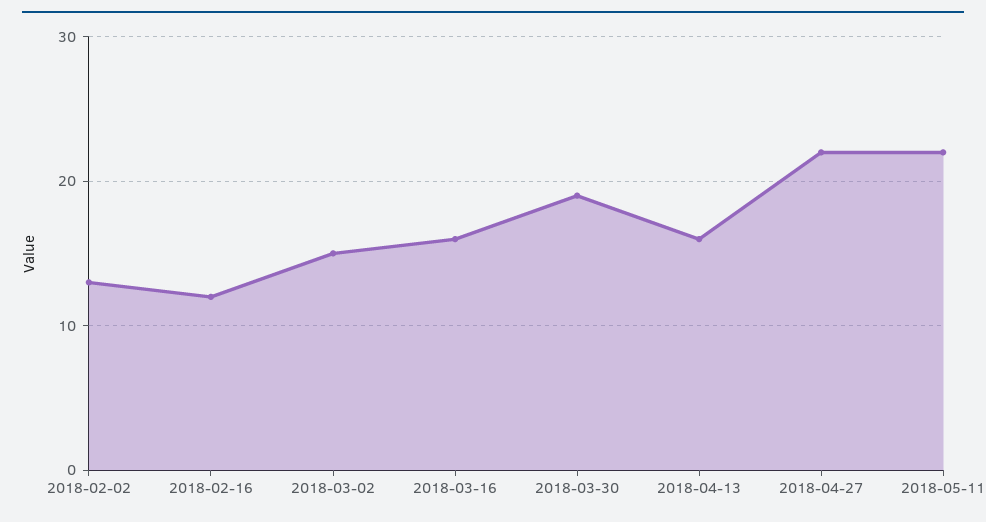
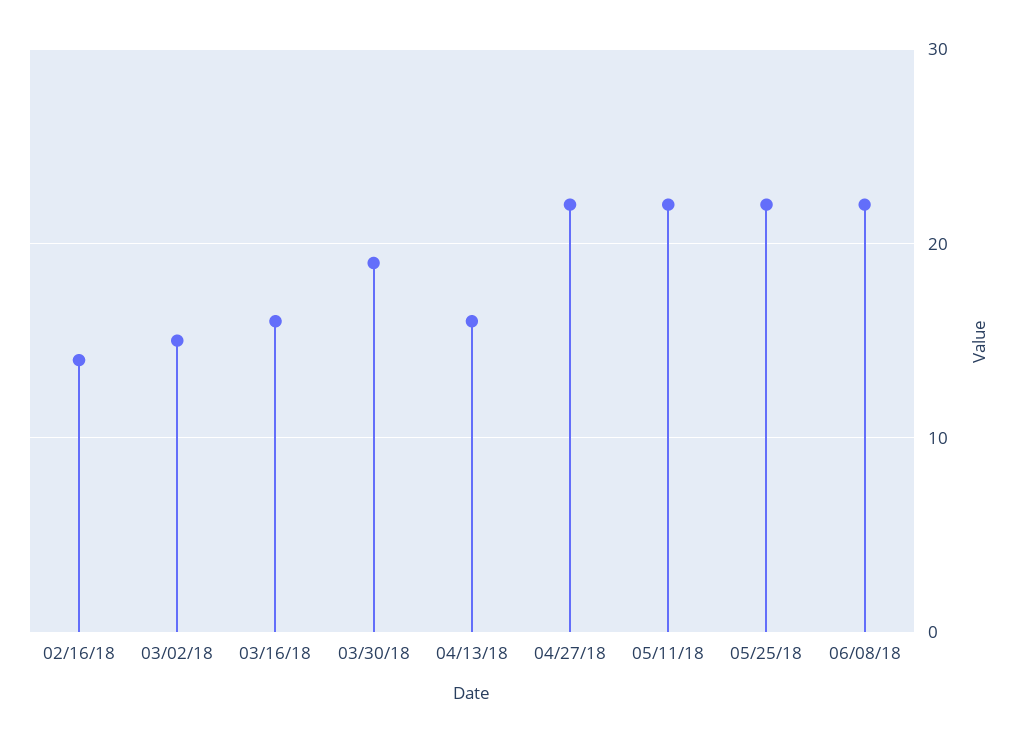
2018-02-02: 13 -> none
2018-02-16: 12 -> 14
05/25/18: none -> 22
06/08/18: none -> 22

